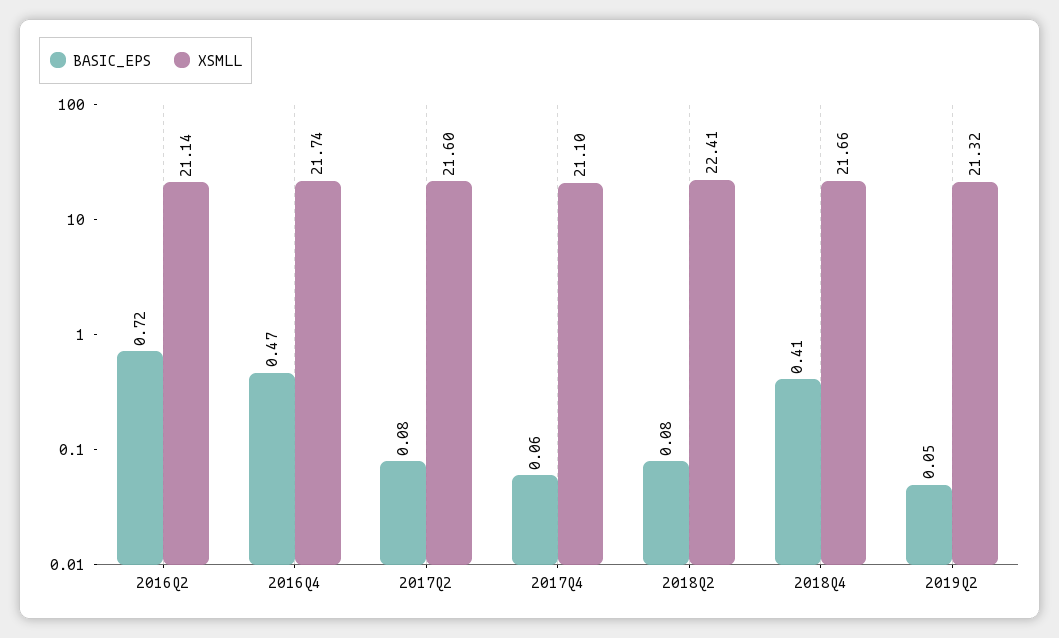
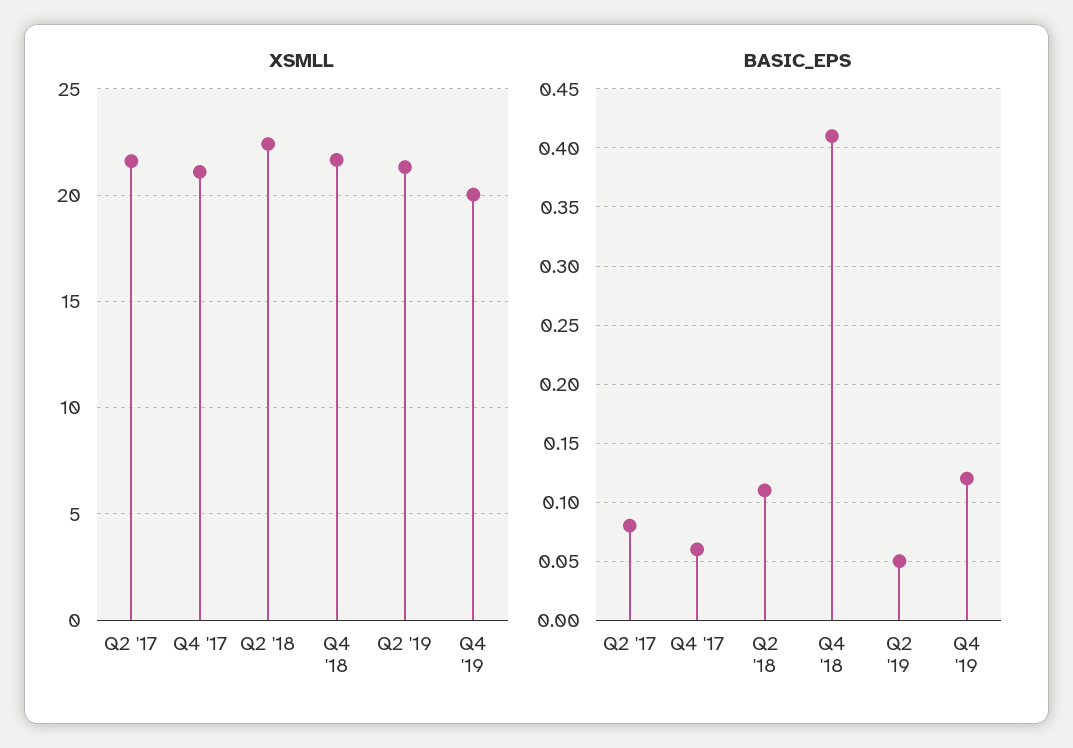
BASIC_EPS, 2016Q2: 0.72 -> none
XSMLL, 2016Q2: 21.14 -> none
BASIC_EPS, 2016Q4: 0.47 -> none
XSMLL, 2016Q4: 21.74 -> none
BASIC_EPS, 2018Q2: 0.08 -> 0.11
XSMLL, Q4 '19: none -> 20
BASIC_EPS, Q4 '19: none -> 0.12

